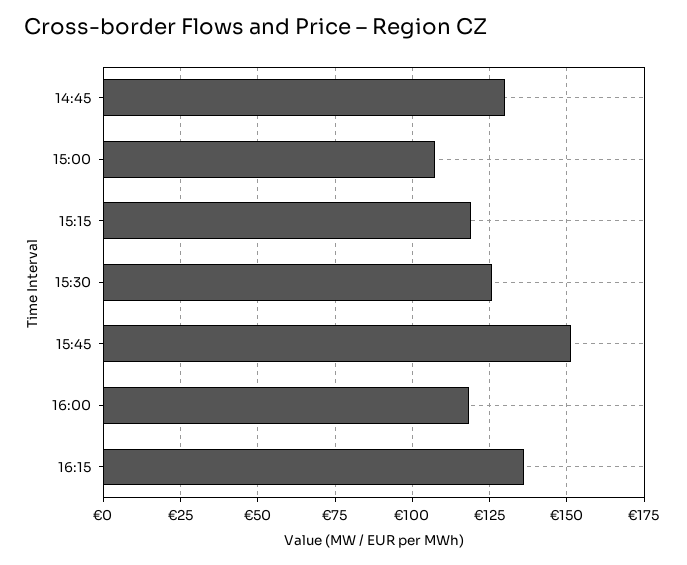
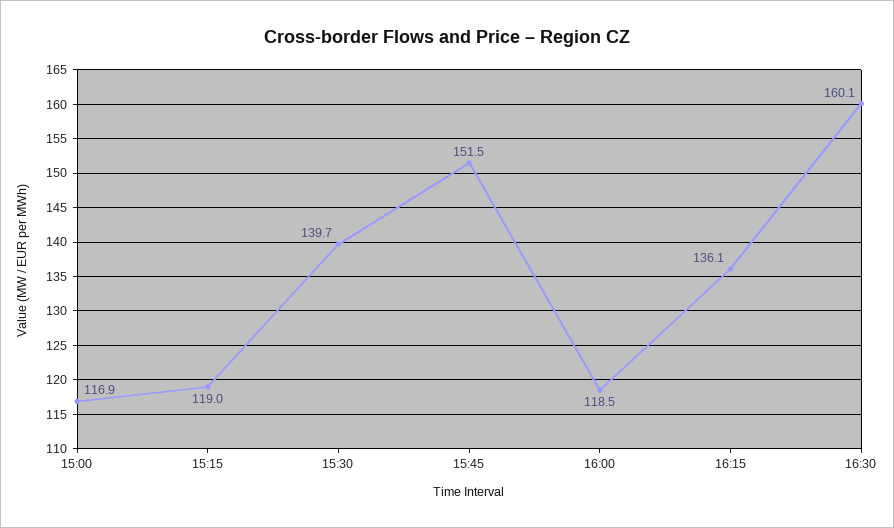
14:45: 130 -> none
15:00: 107.5 -> 116.9
15:30: 125 -> 139.7
16:30: none -> 160.1

